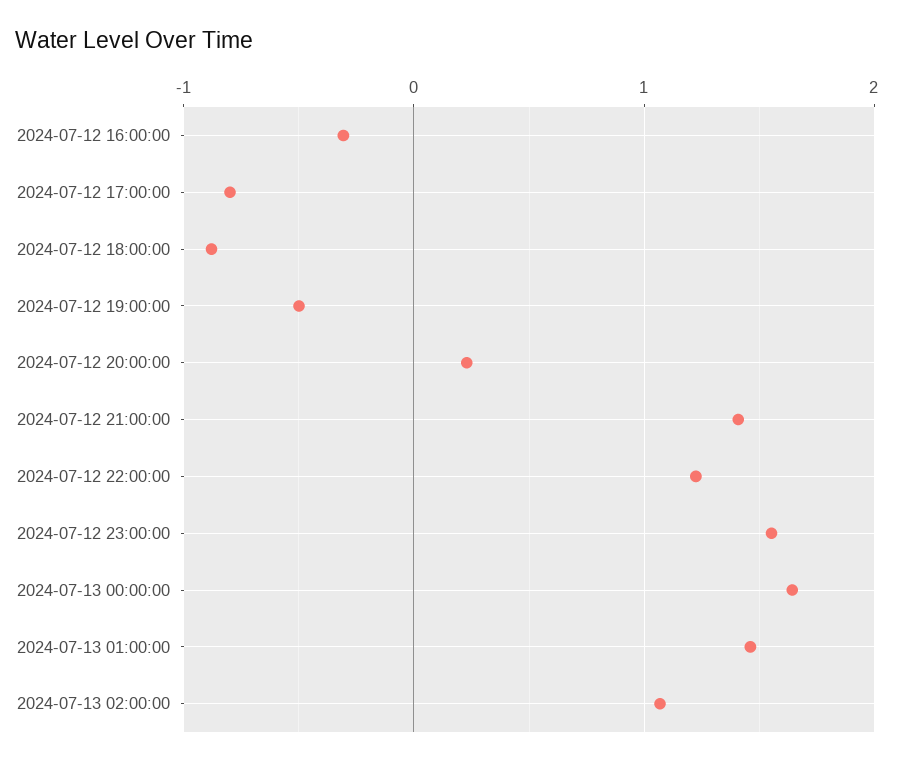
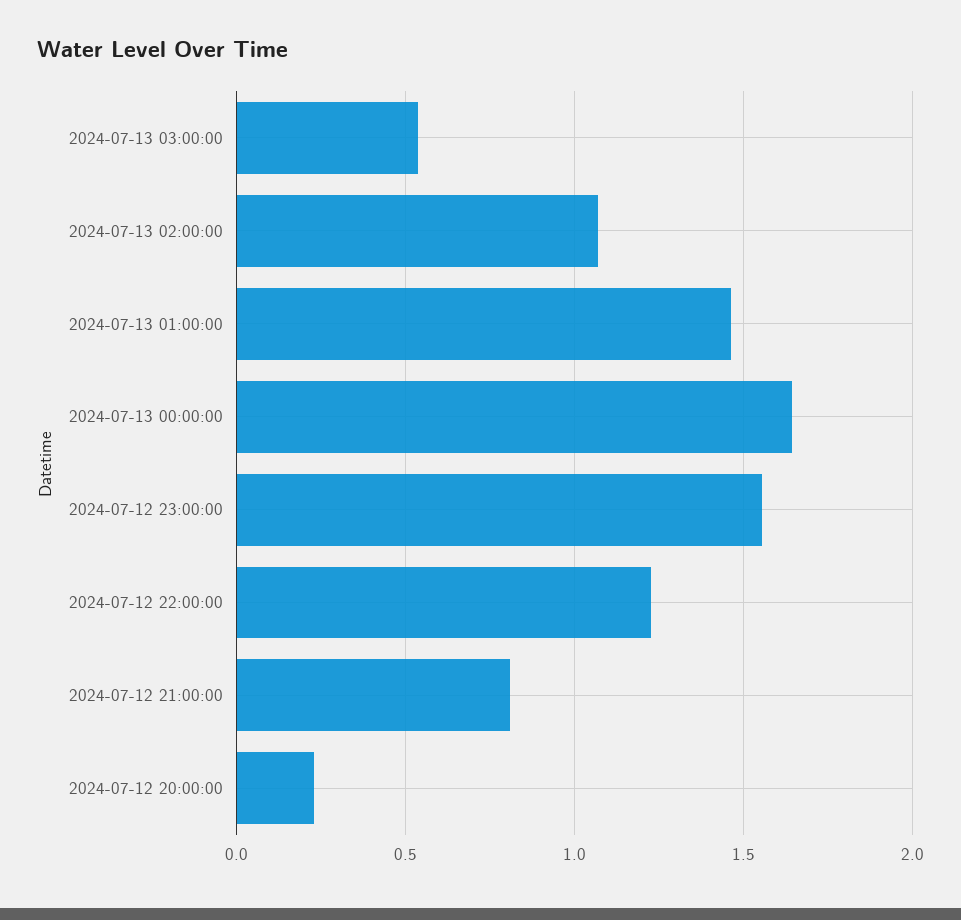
2024-07-12 16:00:00: -0.3 -> none
2024-07-12 17:00:00: -0.8 -> none
2024-07-12 18:00:00: -0.9 -> none
2024-07-12 19:00:00: -0.5 -> none
2024-07-12 21:00:00: 1.4 -> 0.8
2024-07-13 03:00:00: none -> 0.55

